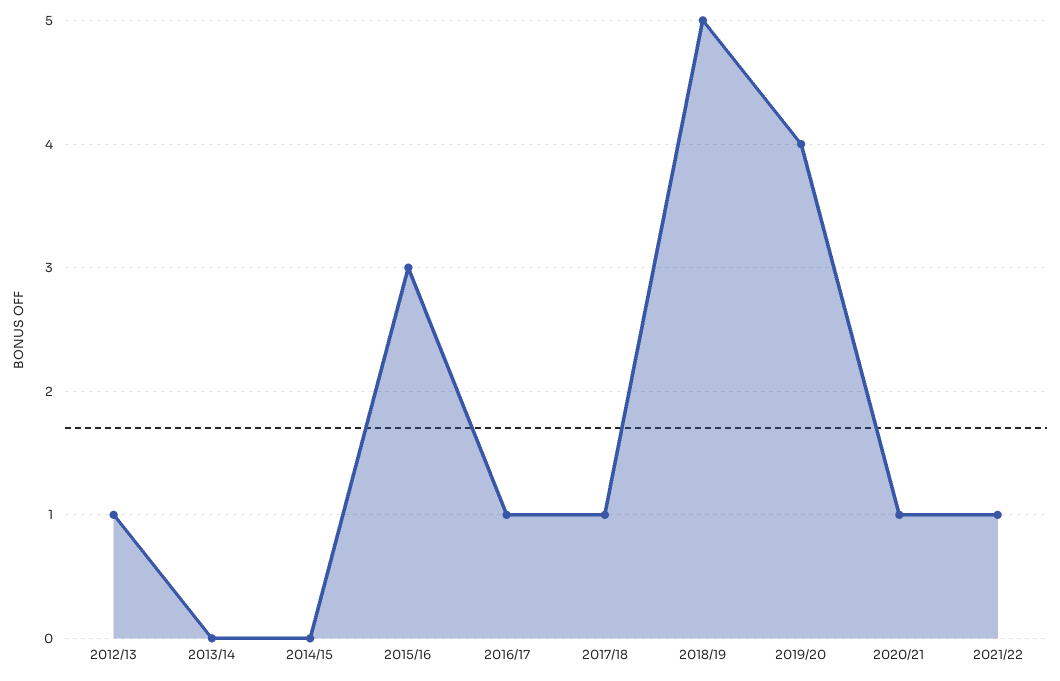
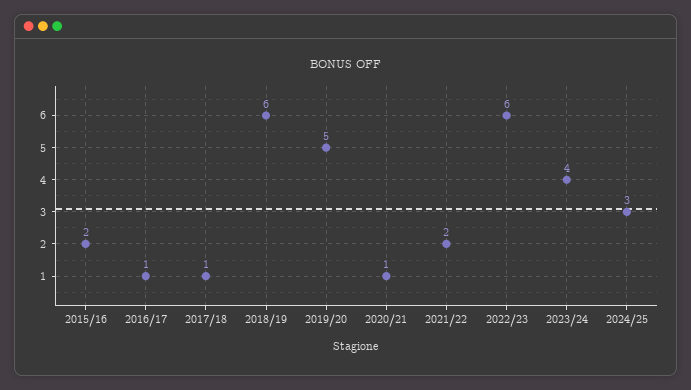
2012/13: 1 -> none
2013/14: 0 -> none
2014/15: 0 -> none
2015/16: 3 -> 2
2018/19: 5 -> 6
2019/20: 4 -> 5
2021/22: 1 -> 2
2022/23: none -> 6
2023/24: none -> 4
2024/25: none -> 3

